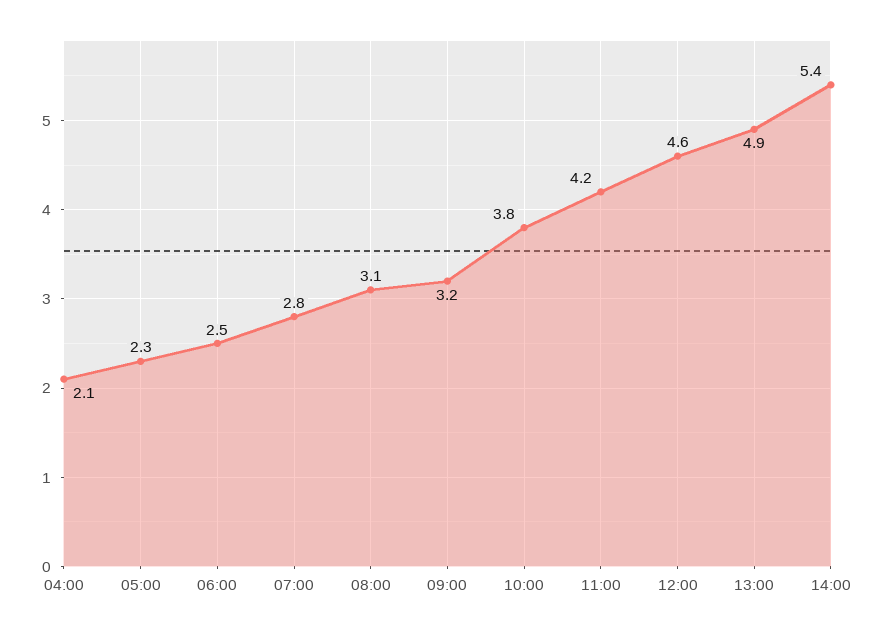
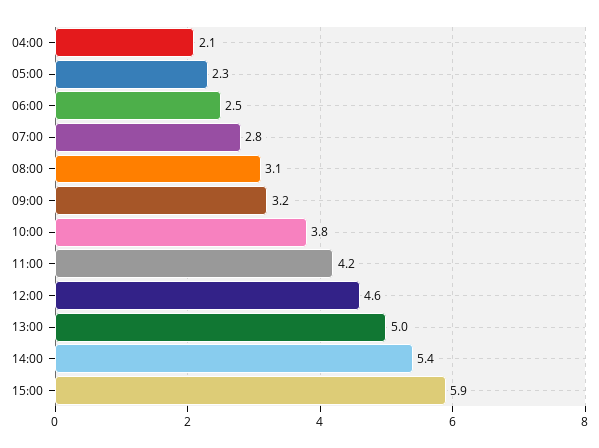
13:00: 4.9 -> 5
15:00: none -> 5.9

